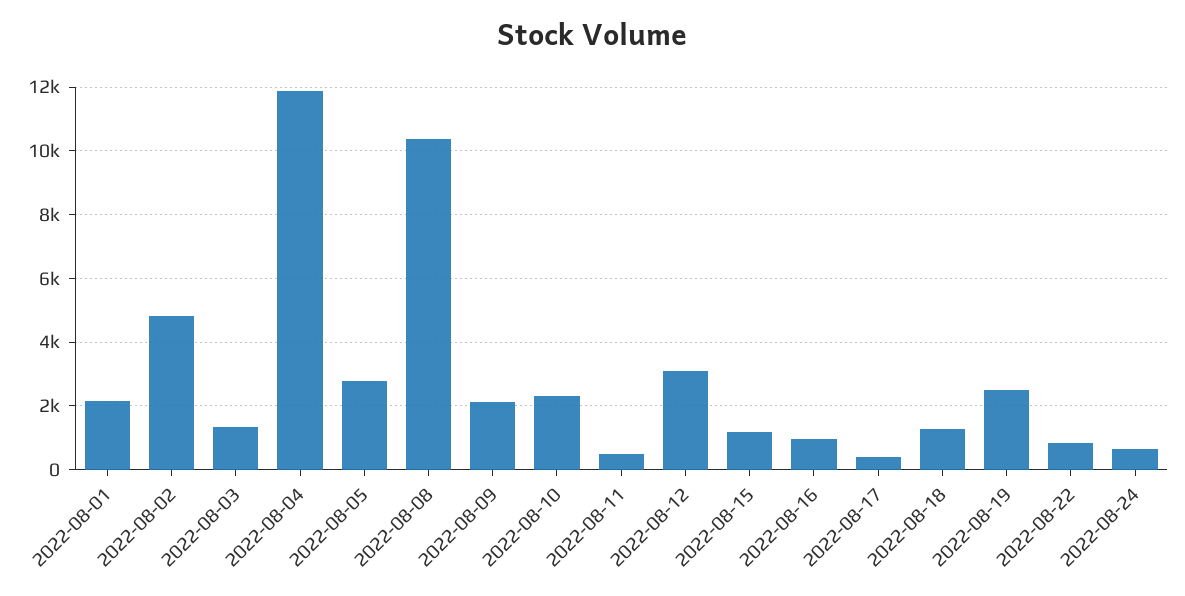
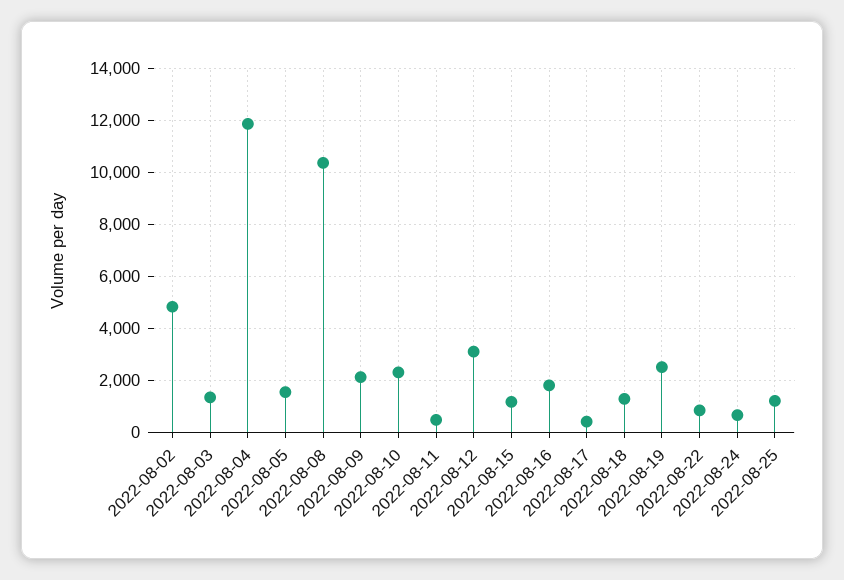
2022-08-01: 2200 -> none
2022-08-05: 2800 -> 1500
2022-08-16: 1000 -> 1750
2022-08-25: none -> 1250

